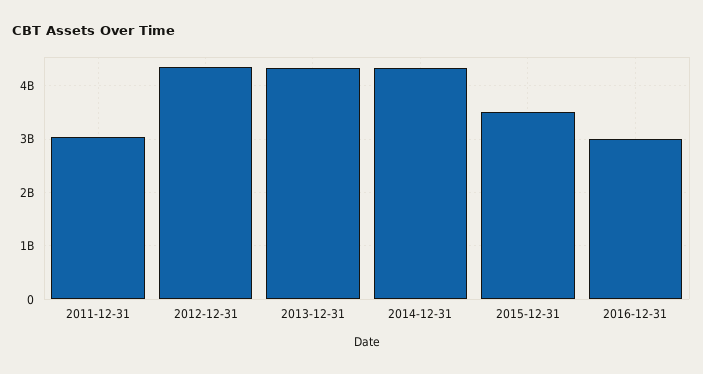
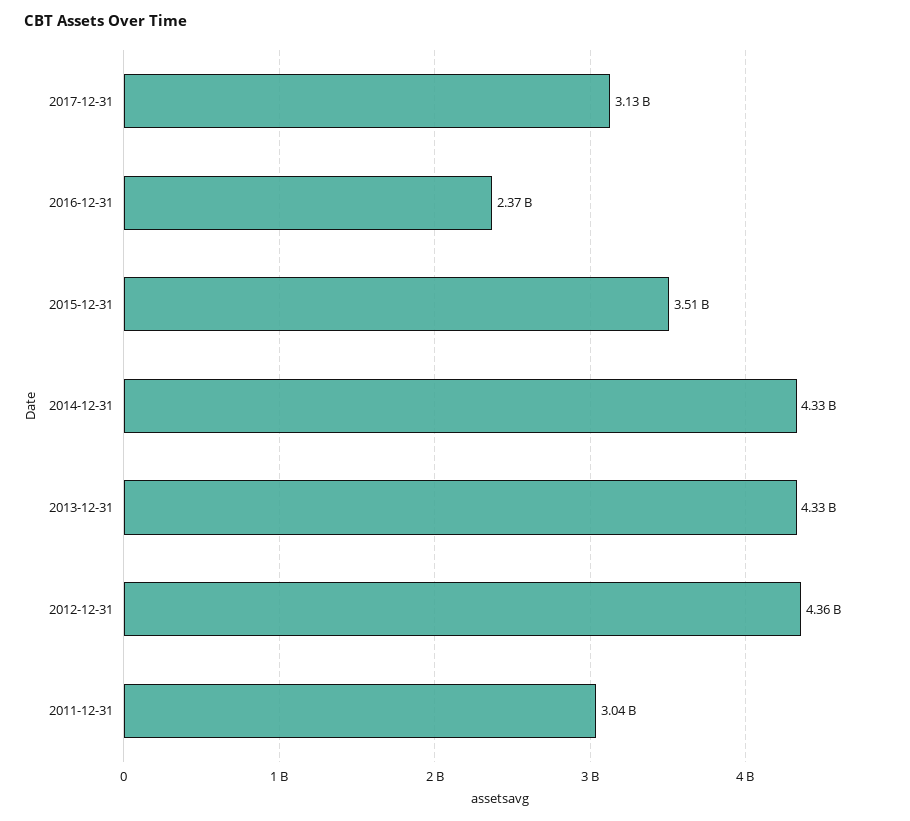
2016-12-31: 3000000000 -> 2370000000
2017-12-31: none -> 3130000000

